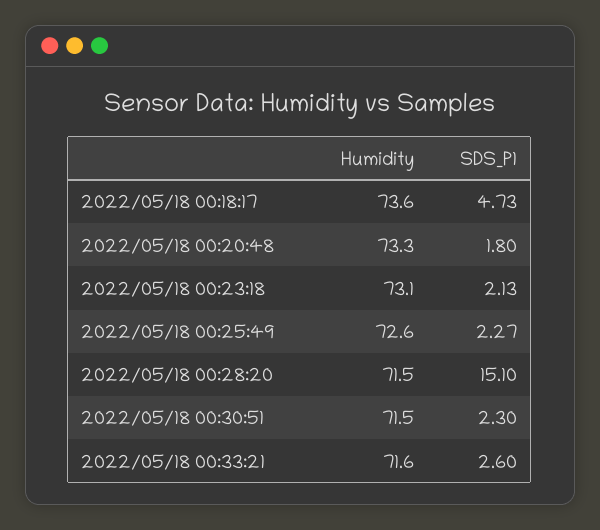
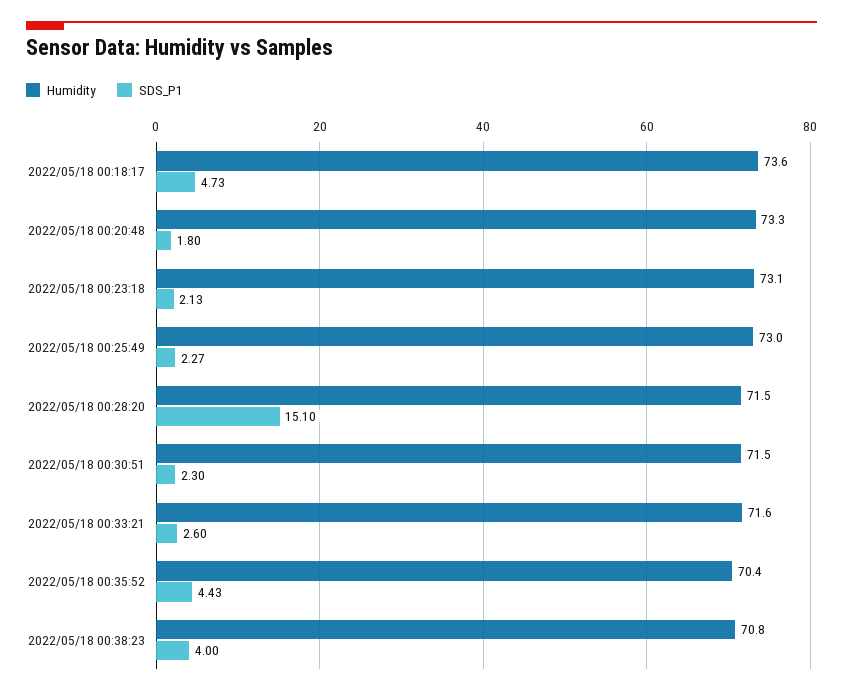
Humidity, 2022/05/18 00:25:49: 72.6 -> 73
Humidity, 2022/05/18 00:35:52: none -> 70.4
SDS_P1, 2022/05/18 00:35:52: none -> 4.43
Humidity, 2022/05/18 00:38:23: none -> 70.8
SDS_P1, 2022/05/18 00:38:23: none -> 4

